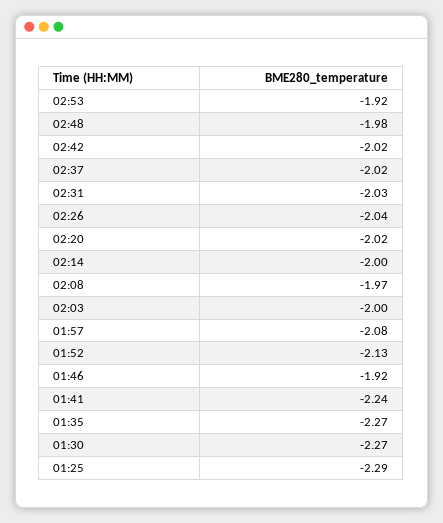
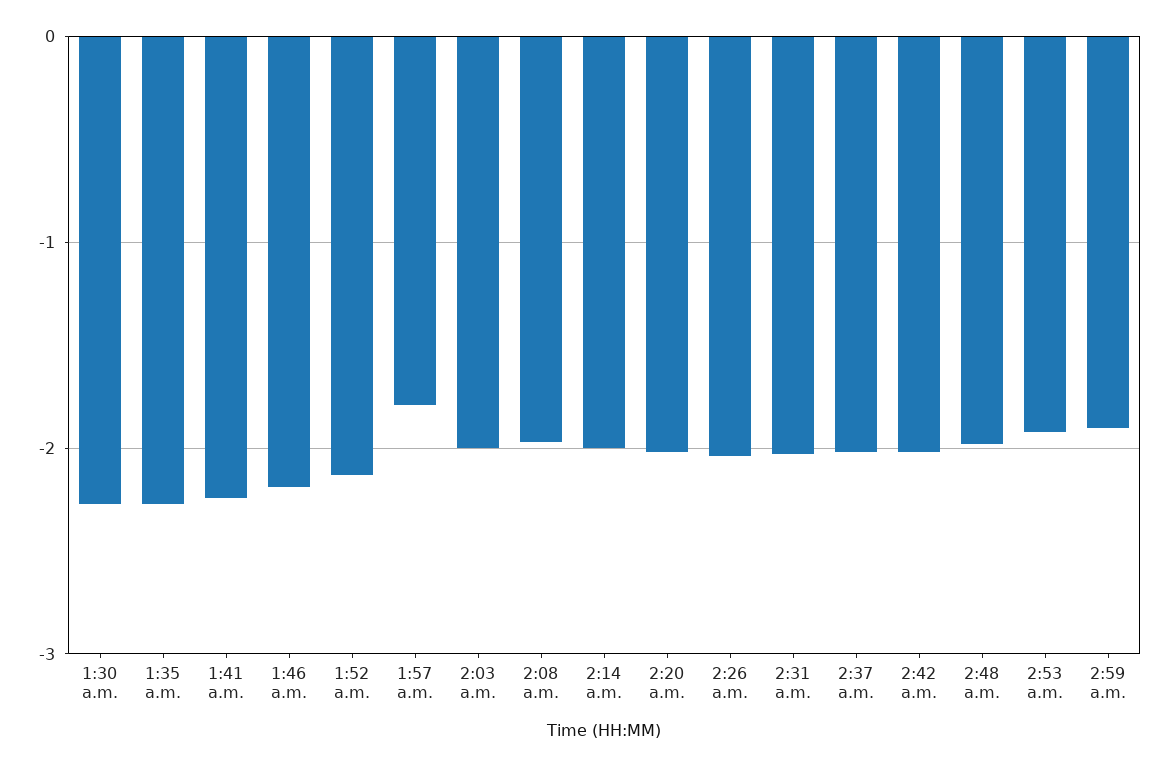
01:57: -2.08 -> -1.8
01:46: -1.92 -> -2.2
01:25: -2.29 -> none
2:59 a.m.: none -> -1.9

